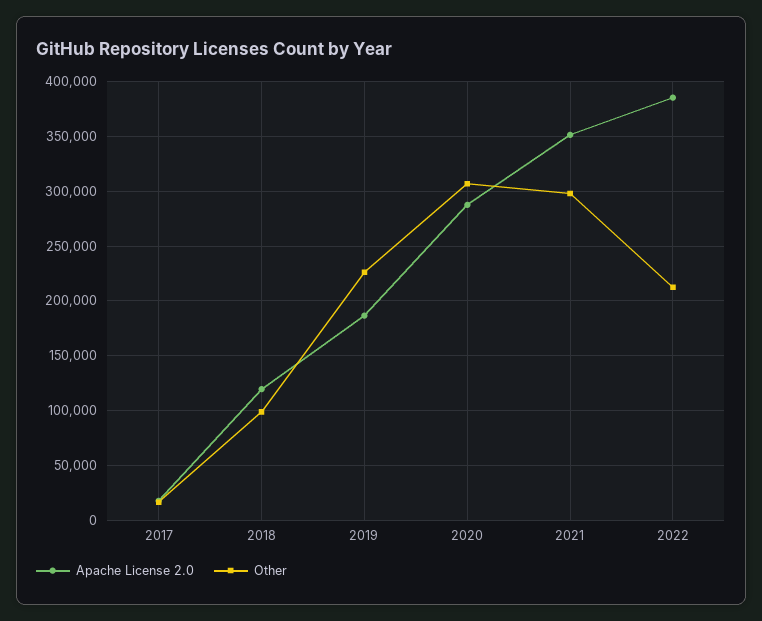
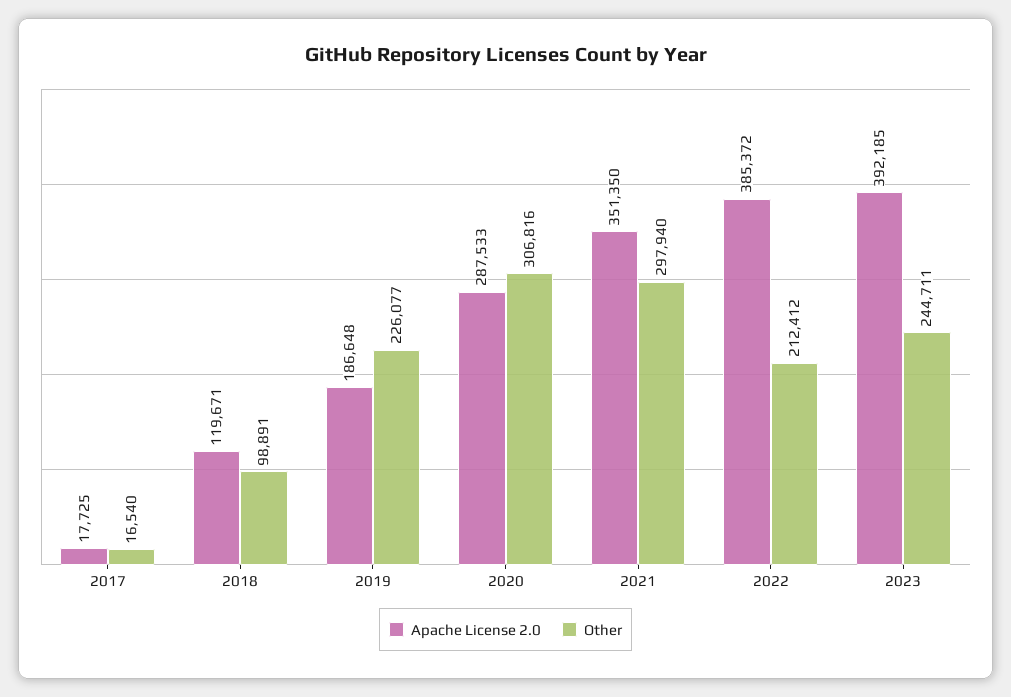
Apache License 2.0, 2023: none -> 392185
Other, 2023: none -> 244711

